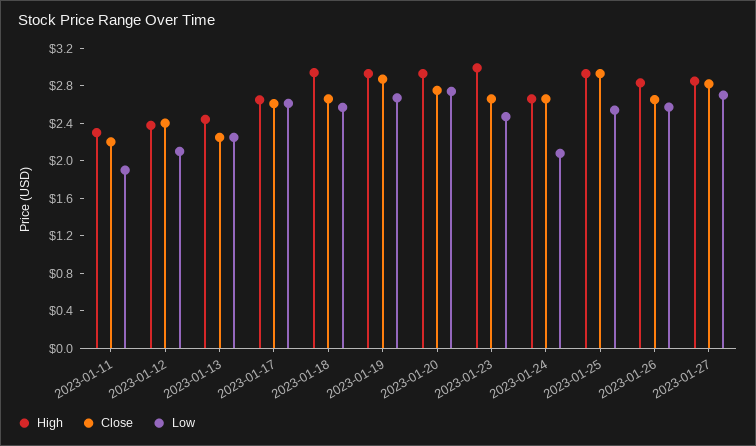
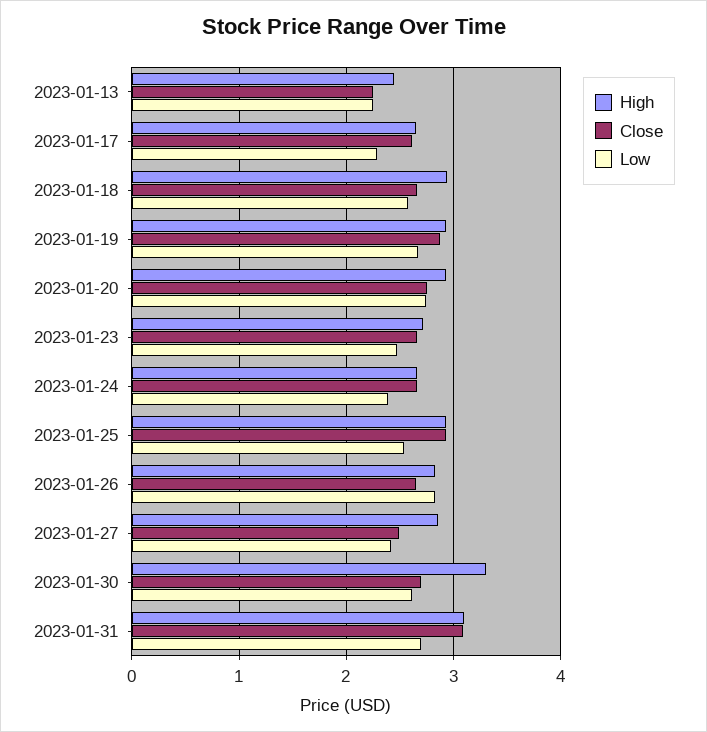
High, 2023-01-11: 2.3 -> none
Close, 2023-01-11: 2.2 -> none
Low, 2023-01-11: 1.9 -> none
High, 2023-01-12: 2.4 -> none
Close, 2023-01-12: 2.4 -> none
Low, 2023-01-12: 2.1 -> none
Low, 2023-01-17: 2.6 -> 2.3
High, 2023-01-23: 3 -> 2.7
Low, 2023-01-24: 2.1 -> 2.4
Low, 2023-01-26: 2.6 -> 2.8
Close, 2023-01-27: 2.8 -> 2.5
Low, 2023-01-27: 2.7 -> 2.4
High, 2023-01-30: none -> 3.3
Close, 2023-01-30: none -> 2.7
Low, 2023-01-30: none -> 2.6
High, 2023-01-31: none -> 3.1
Close, 2023-01-31: none -> 3.1
Low, 2023-01-31: none -> 2.7

